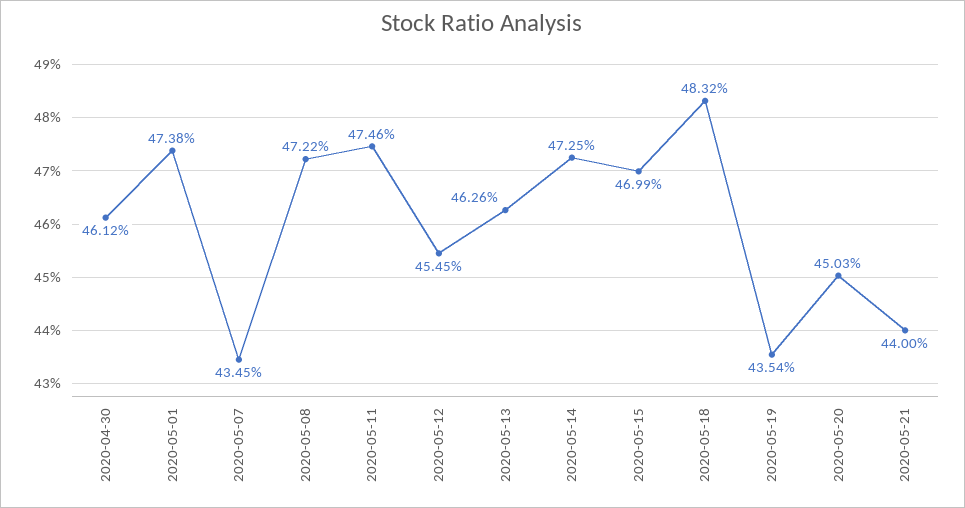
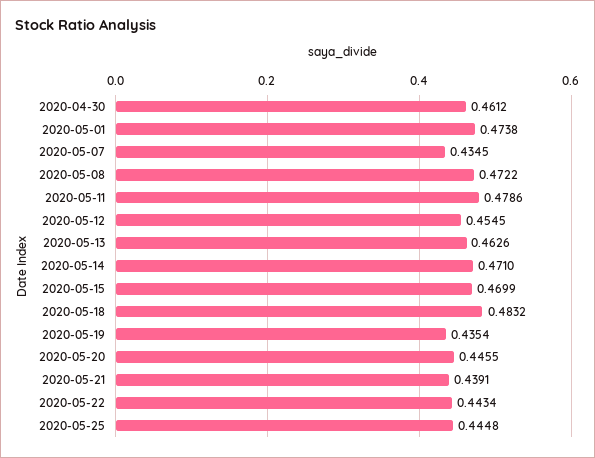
2020-05-11: 0.4746 -> 0.4786
2020-05-14: 0.4725 -> 0.471
2020-05-20: 0.4503 -> 0.4455
2020-05-21: 0.44 -> 0.4391
2020-05-22: none -> 0.4434
2020-05-25: none -> 0.4448

